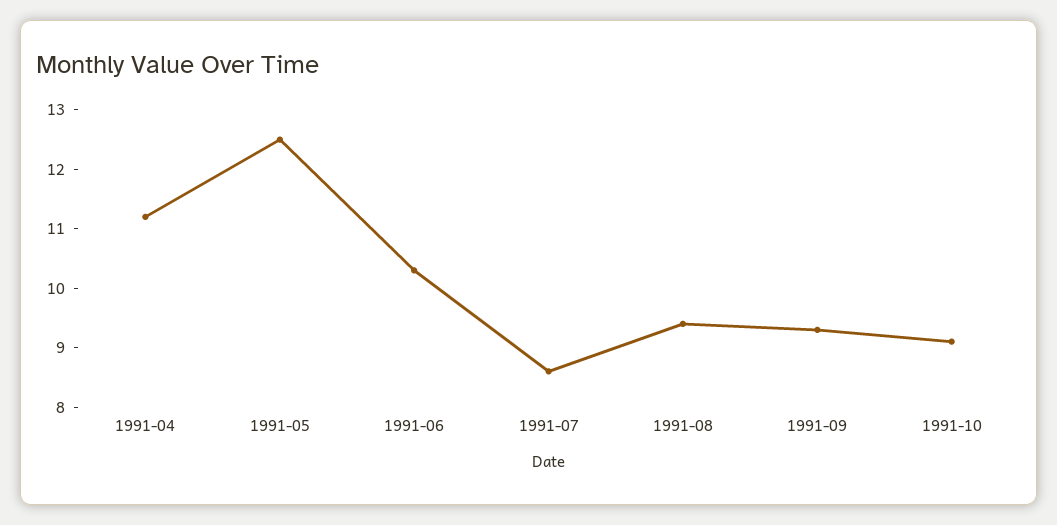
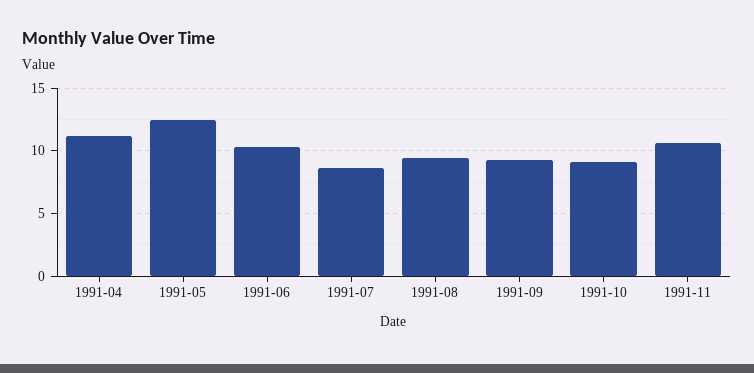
1991-11: none -> 10.5

